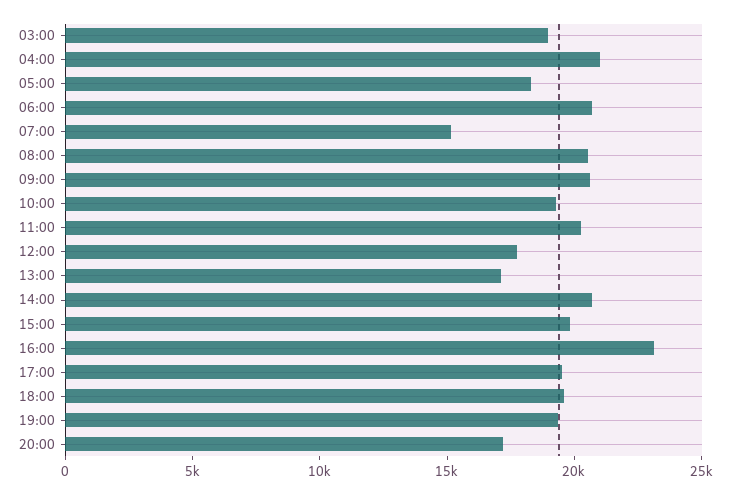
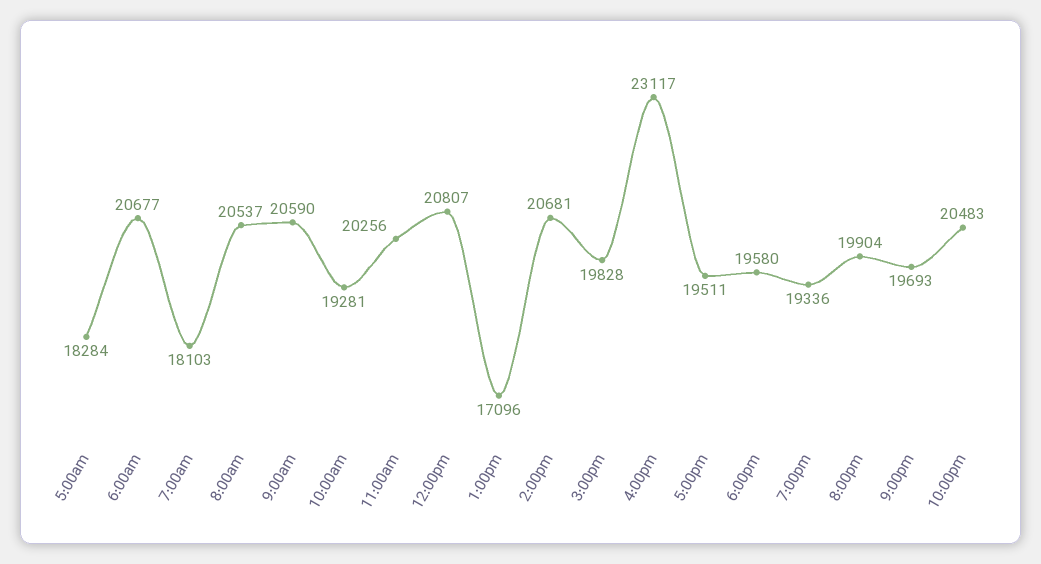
03:00: 19000 -> none
04:00: 21000 -> none
07:00: 15000 -> 18103
12:00: 18000 -> 20807
20:00: 17000 -> 19904
9:00pm: none -> 19693
10:00pm: none -> 20483

